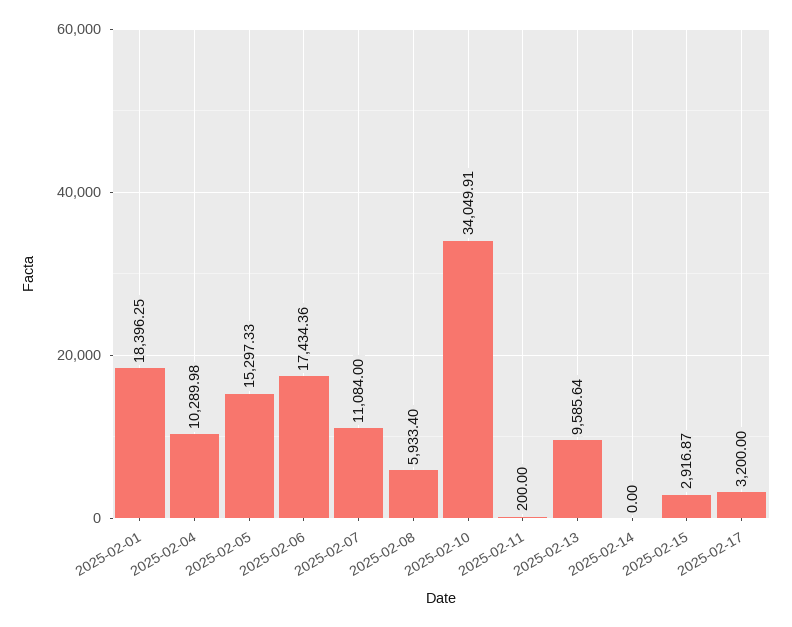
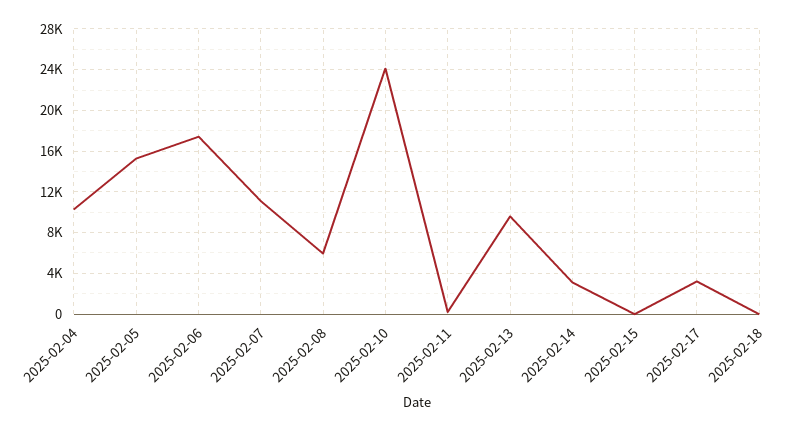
2025-02-01: 18396.25 -> none
2025-02-10: 34049.91 -> 24000
2025-02-14: 0 -> 3000
2025-02-15: 2916.87 -> 0
2025-02-18: none -> 0

